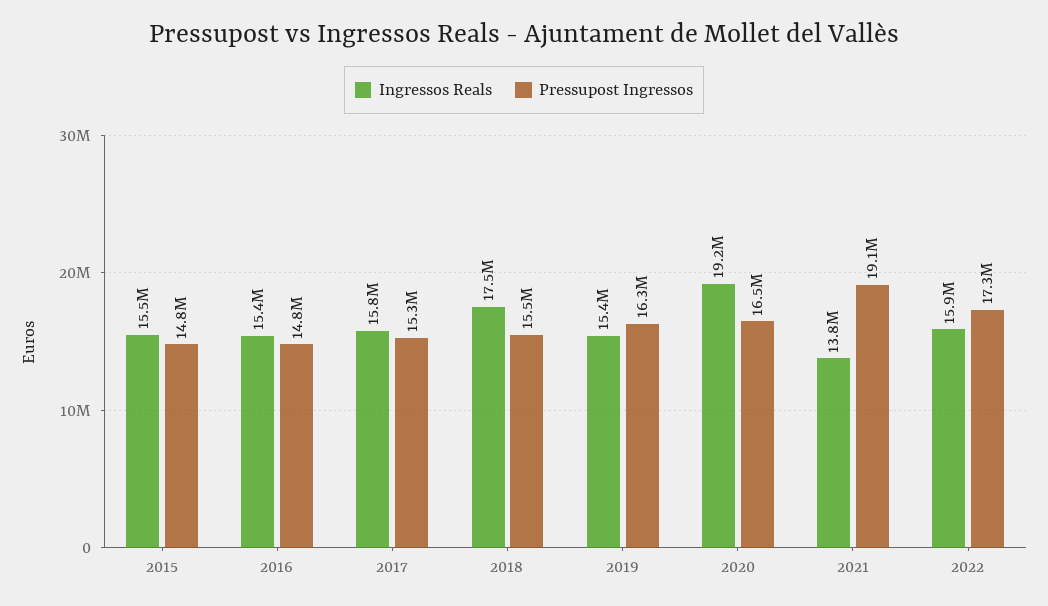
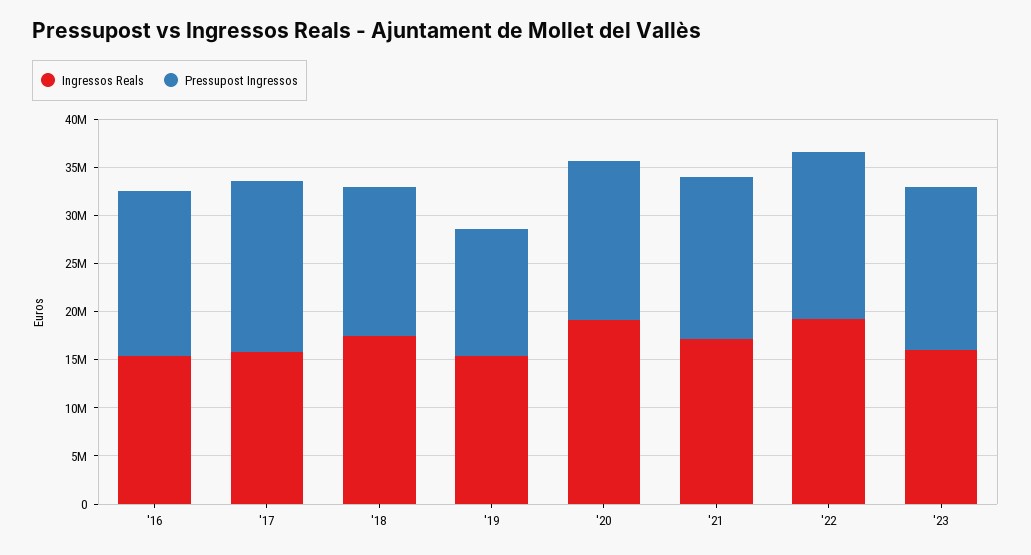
Ingressos Reals, 2015: 15500000 -> none
Pressupost Ingressos, 2015: 14800000 -> none
Pressupost Ingressos, 2016: 14800000 -> 17000000
Pressupost Ingressos, 2017: 15300000 -> 18000000
Pressupost Ingressos, 2019: 16300000 -> 13000000
Ingressos Reals, 2021: 13800000 -> 17000000
Pressupost Ingressos, 2021: 19100000 -> 17000000
Ingressos Reals, 2022: 15900000 -> 19000000
Ingressos Reals, '23: none -> 16000000
Pressupost Ingressos, '23: none -> 17000000

